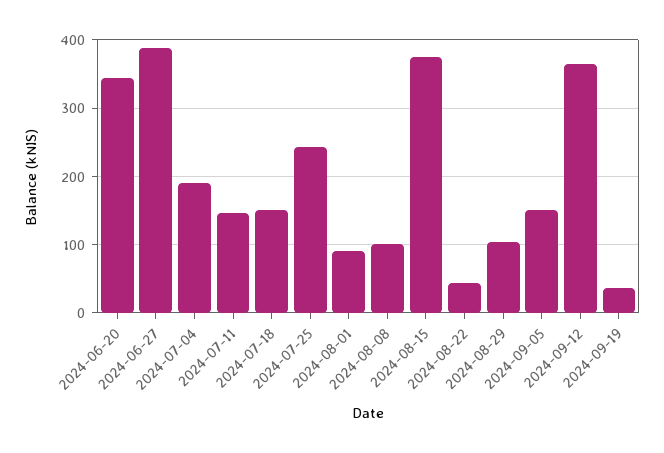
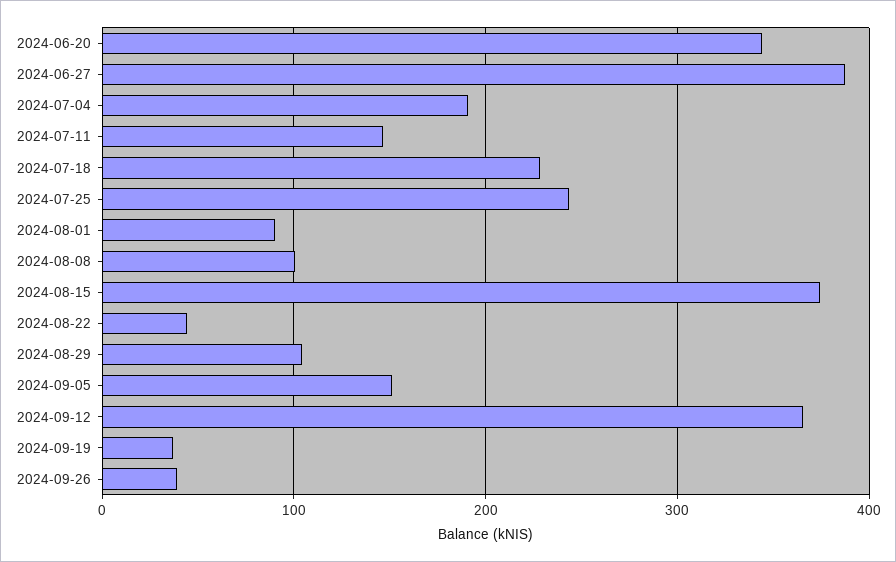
2024-07-18: 150 -> 230
2024-09-26: none -> 40

